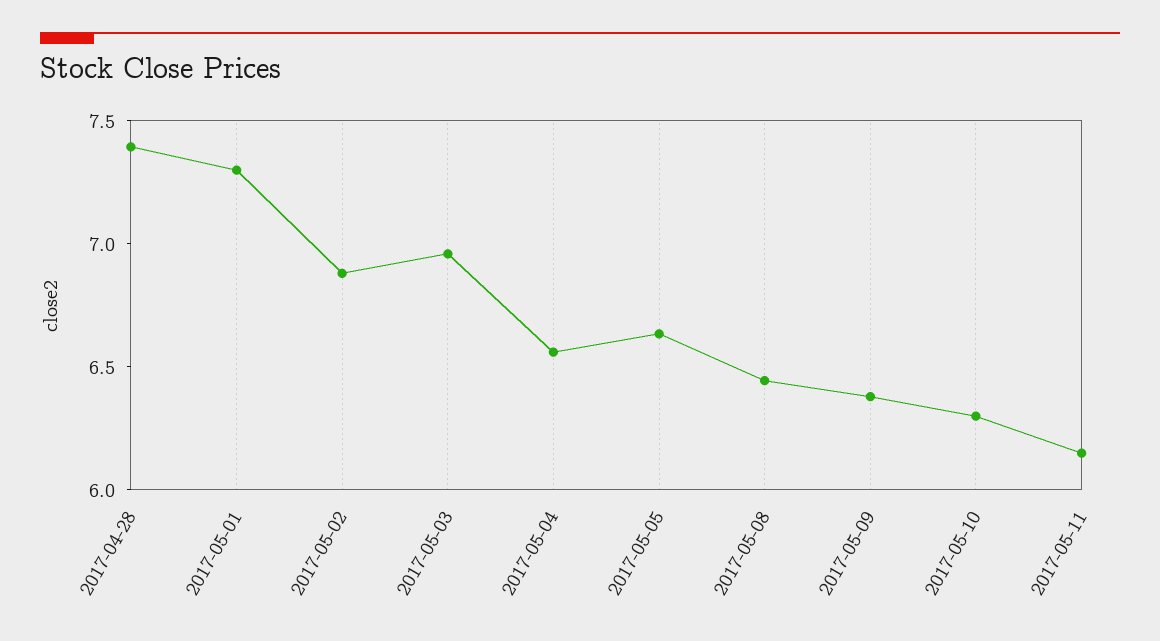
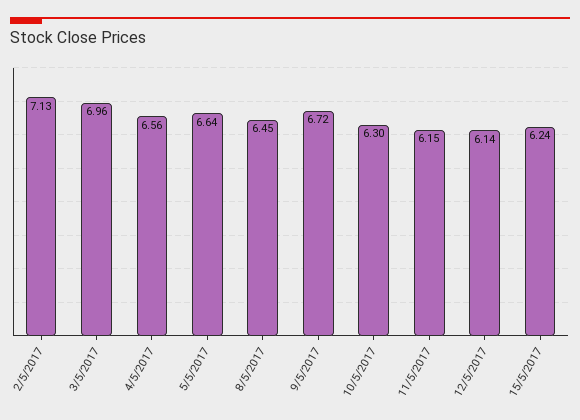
2017-04-28: 7.4 -> none
2017-05-01: 7.3 -> none
2017-05-02: 6.9 -> 7.13
2017-05-09: 6.4 -> 6.72
12/5/2017: none -> 6.14
15/5/2017: none -> 6.24

